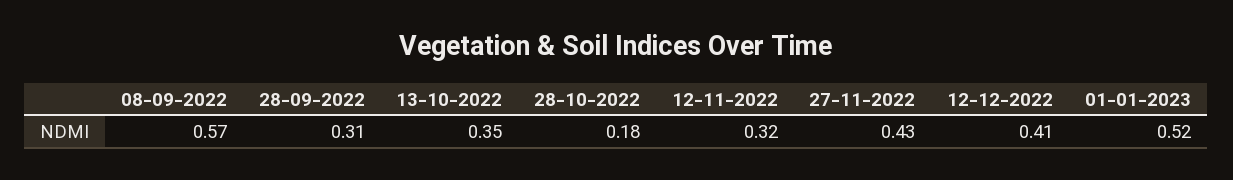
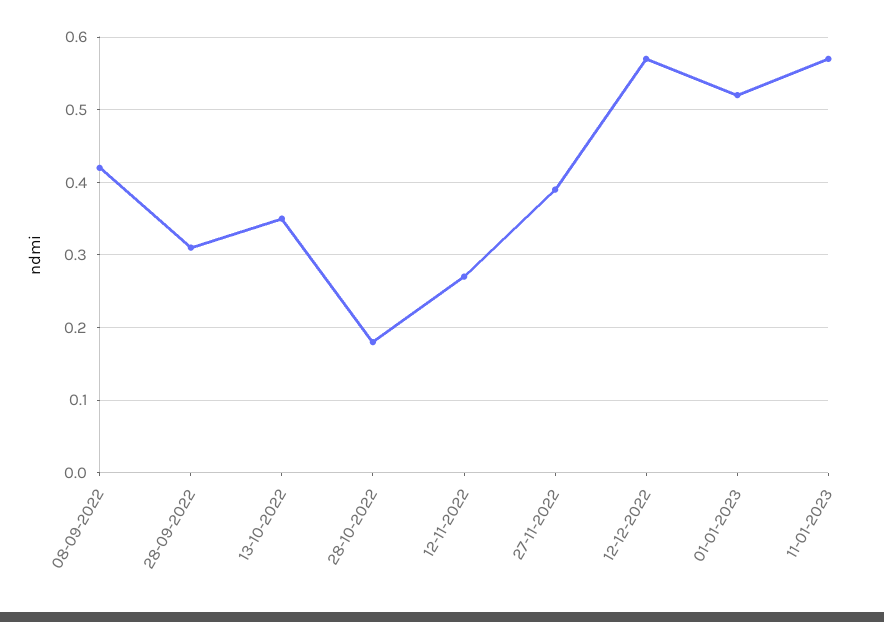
08-09-2022: 0.57 -> 0.42
12-11-2022: 0.32 -> 0.27
27-11-2022: 0.43 -> 0.39
12-12-2022: 0.41 -> 0.57
11-01-2023: none -> 0.57

